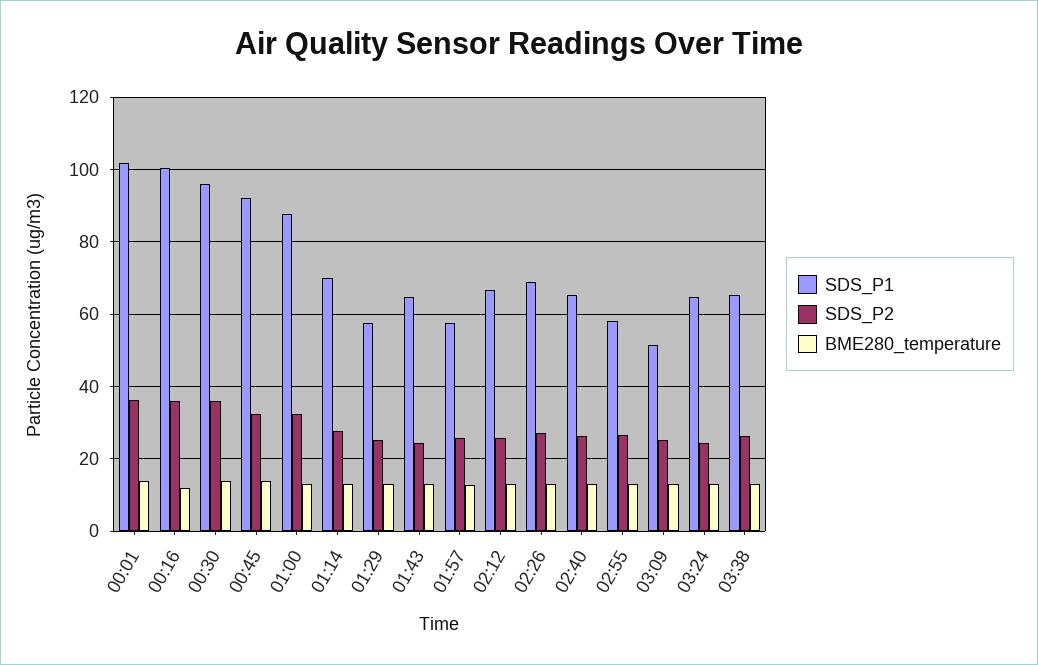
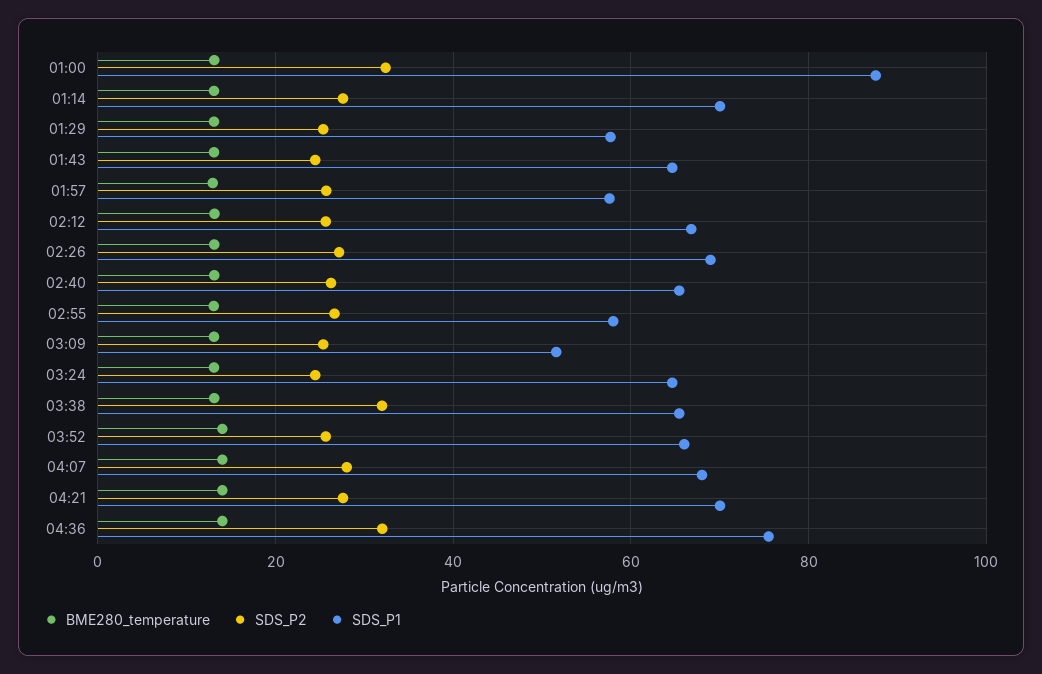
SDS_P1, 00:01: 102 -> none
SDS_P2, 00:01: 36 -> none
BME280_temperature, 00:01: 14 -> none
SDS_P1, 00:16: 100 -> none
SDS_P2, 00:16: 36 -> none
BME280_temperature, 00:16: 12 -> none
SDS_P1, 00:30: 96 -> none
SDS_P2, 00:30: 36 -> none
BME280_temperature, 00:30: 14 -> none
SDS_P1, 00:45: 92 -> none
SDS_P2, 00:45: 32 -> none
BME280_temperature, 00:45: 14 -> none
SDS_P2, 03:38: 26 -> 32
BME280_temperature, 03:52: none -> 14
SDS_P2, 03:52: none -> 26
SDS_P1, 03:52: none -> 66
BME280_temperature, 04:07: none -> 14
SDS_P2, 04:07: none -> 28
SDS_P1, 04:07: none -> 68
BME280_temperature, 04:21: none -> 14
SDS_P2, 04:21: none -> 28
SDS_P1, 04:21: none -> 70
BME280_temperature, 04:36: none -> 14
SDS_P2, 04:36: none -> 32
SDS_P1, 04:36: none -> 76

